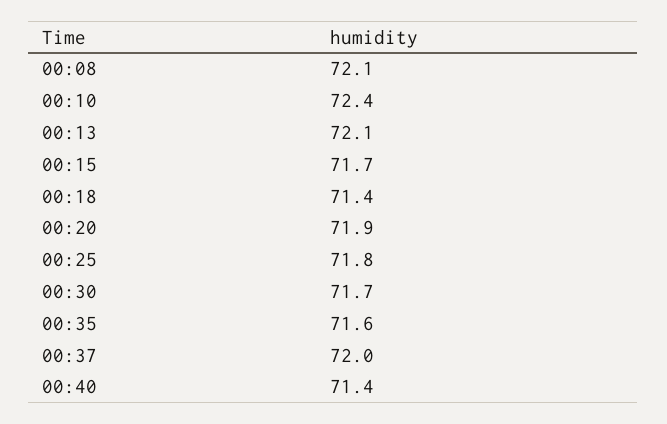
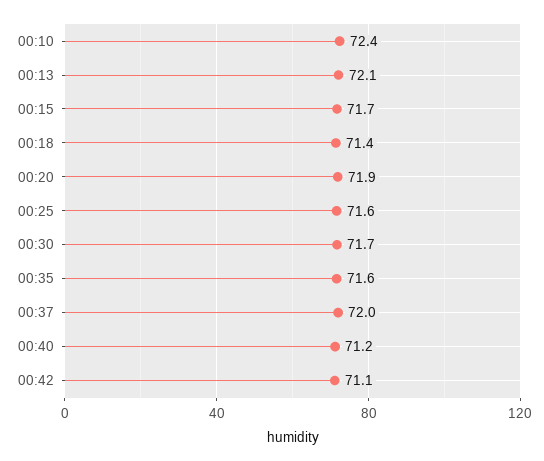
00:08: 72.1 -> none
00:25: 71.8 -> 71.6
00:40: 71.4 -> 71.2
00:42: none -> 71.1

